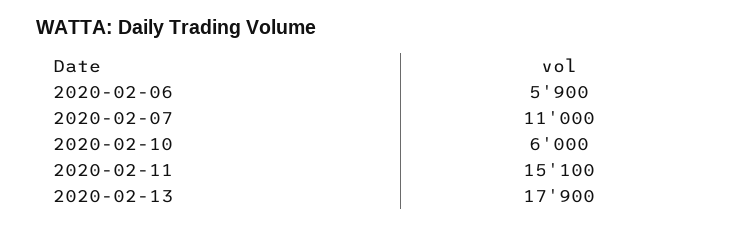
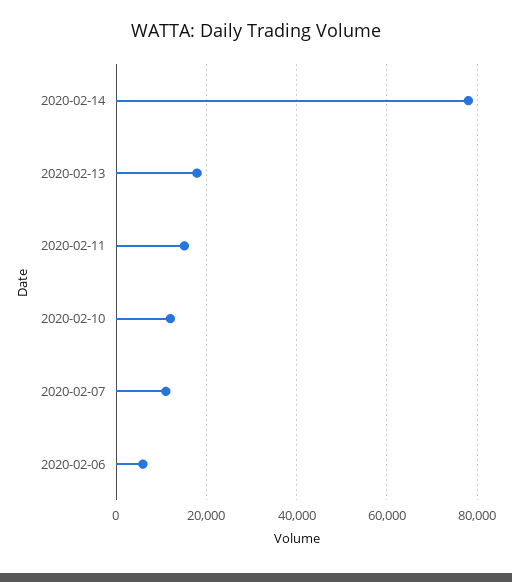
2020-02-10: 6000 -> 12000
2020-02-14: none -> 78000

